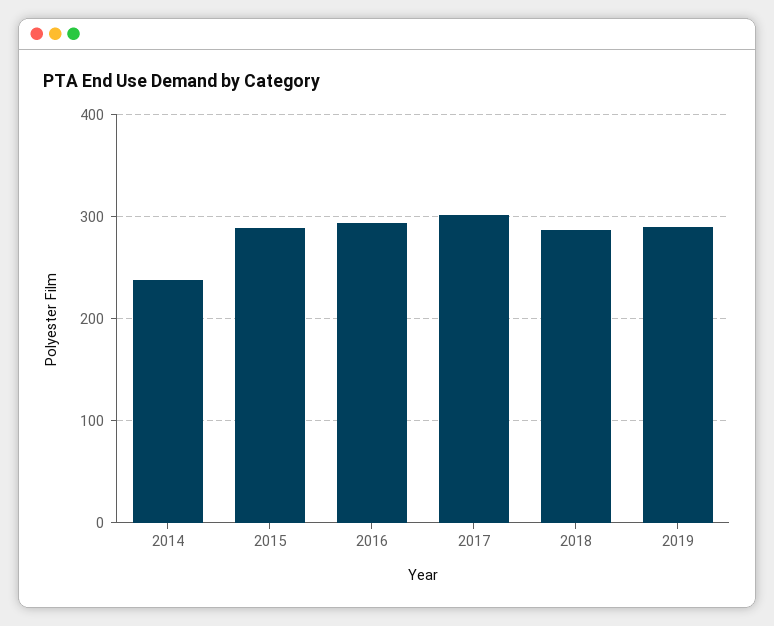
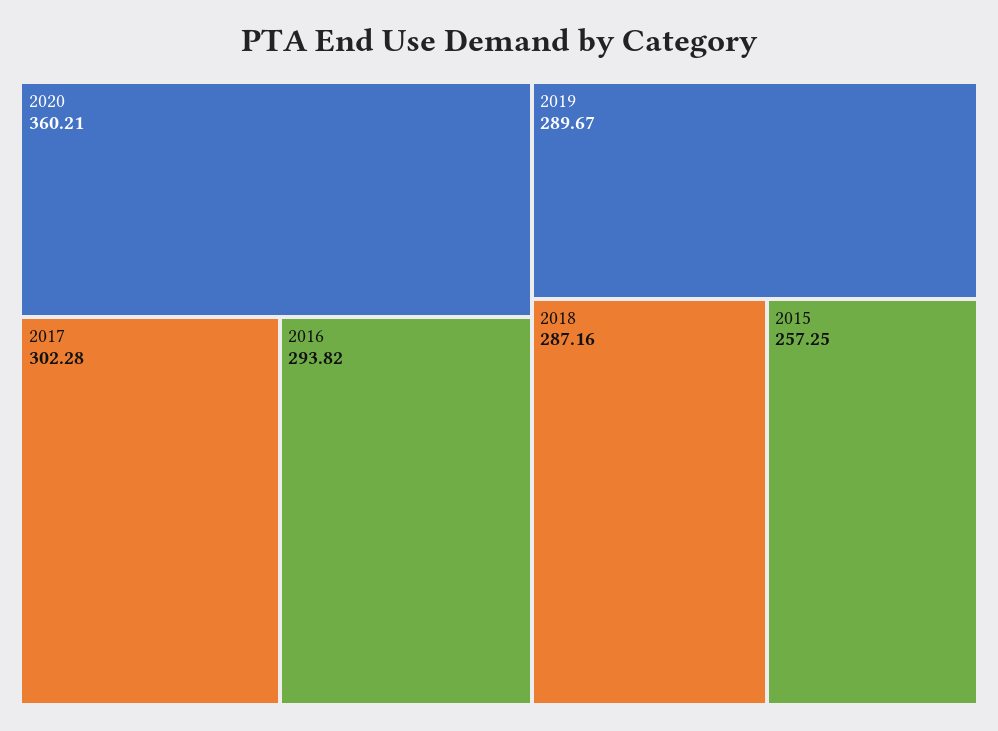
2014: 240 -> none
2015: 290 -> 257.25
2020: none -> 360.21

